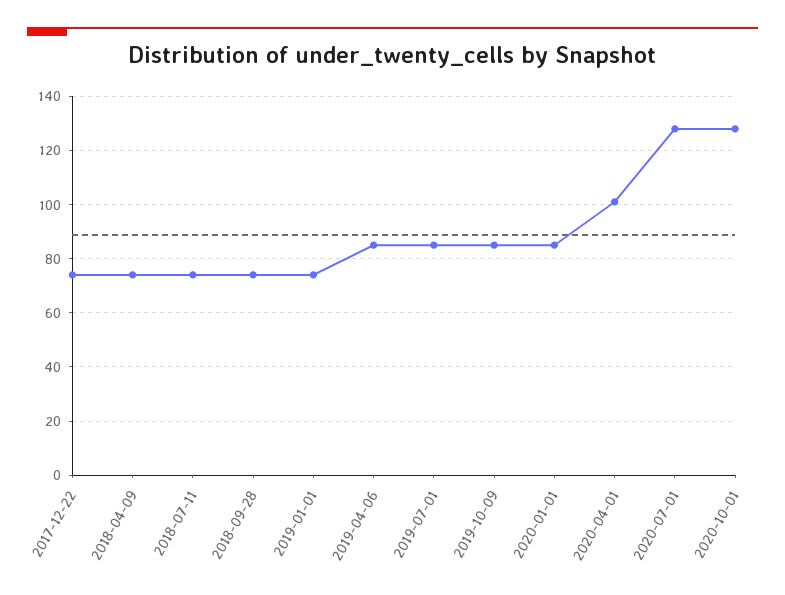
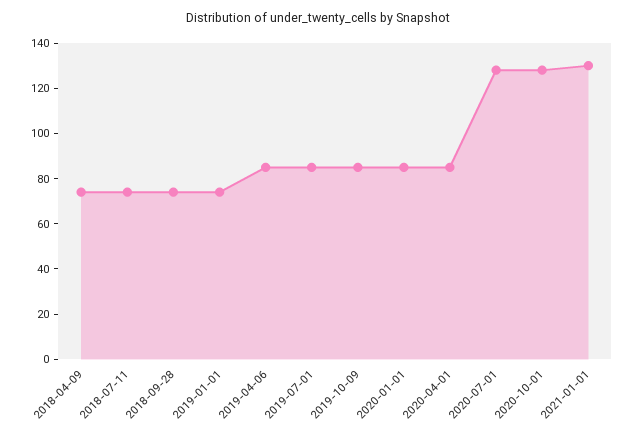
2017-12-22: 75 -> none
2020-04-01: 100 -> 85
2021-01-01: none -> 130

